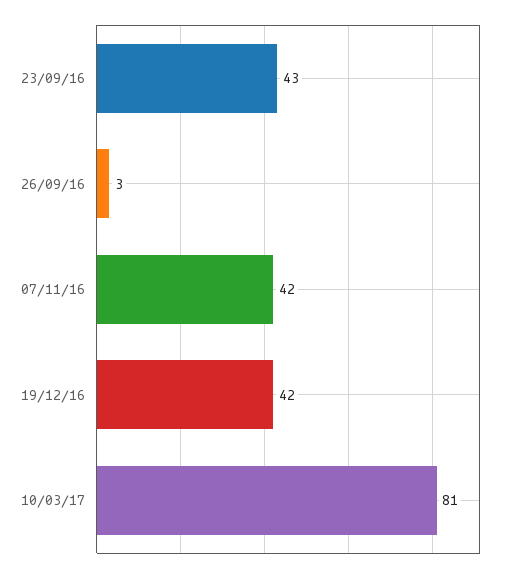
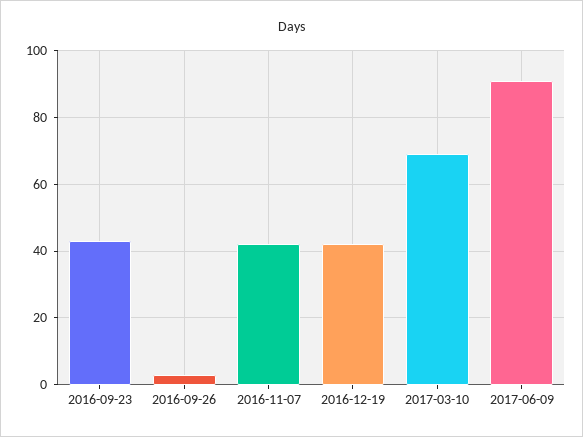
10/03/17: 81 -> 70
2017-06-09: none -> 90

